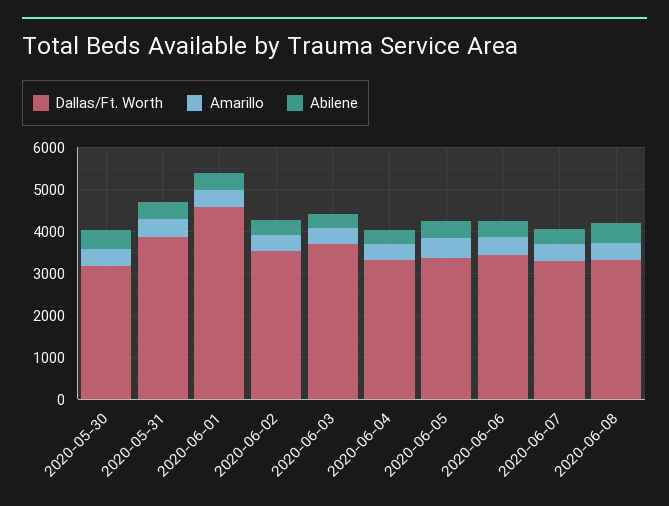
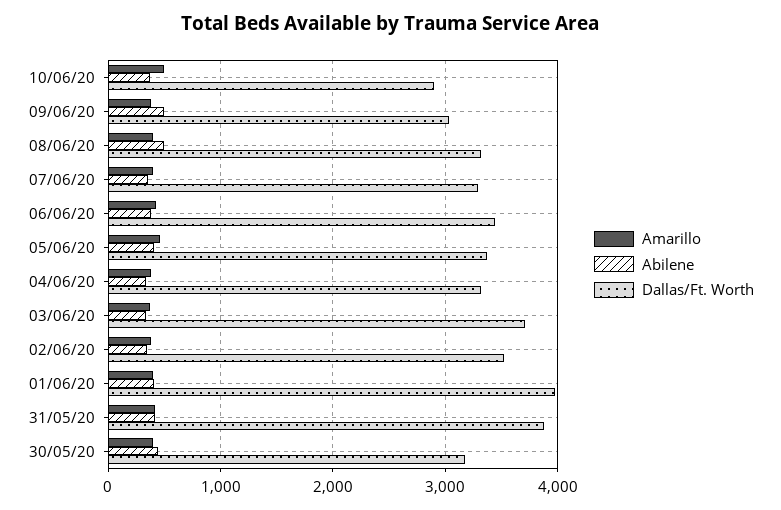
Dallas/Ft. Worth, 2020-06-01: 4600 -> 4000
Amarillo, 10/06/20: none -> 500
Abilene, 10/06/20: none -> 400
Dallas/Ft. Worth, 10/06/20: none -> 2900
Amarillo, 09/06/20: none -> 400
Abilene, 09/06/20: none -> 500
Dallas/Ft. Worth, 09/06/20: none -> 3000

